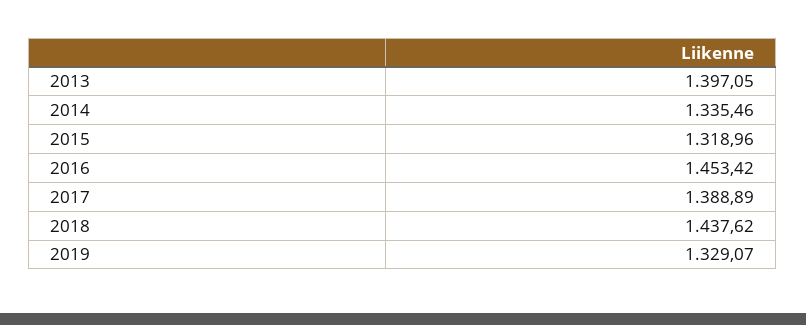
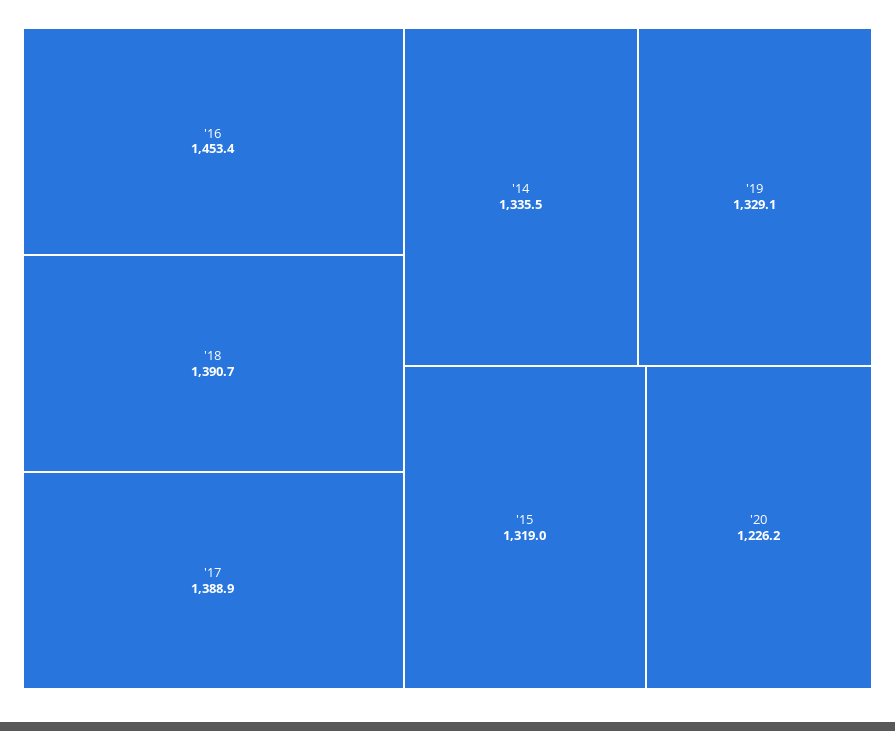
2013: 1397.05 -> none
2018: 1437.62 -> 1390.7
'20: none -> 1226.2

